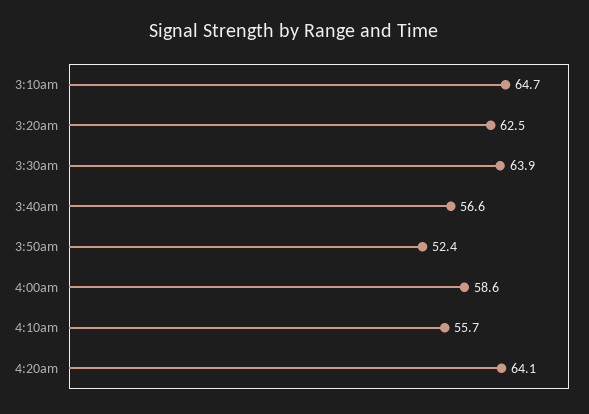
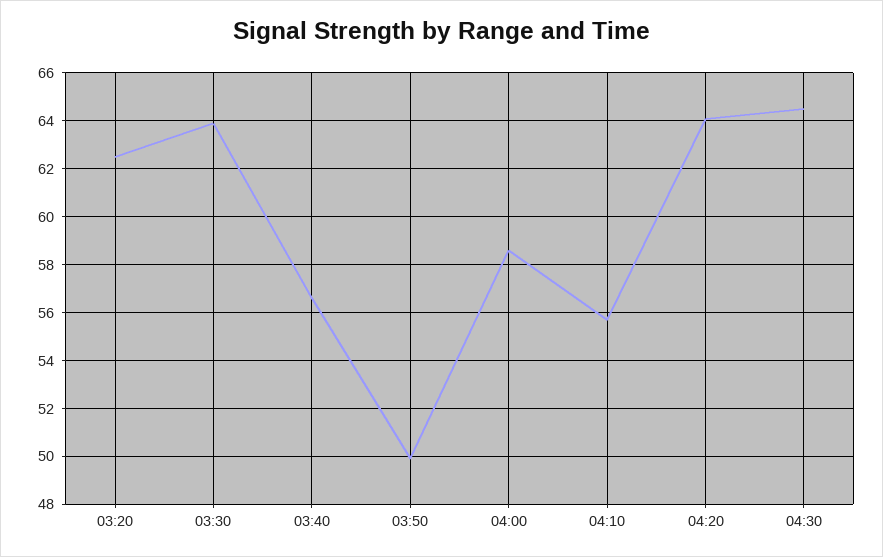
3:10am: 64.7 -> none
3:50am: 52.4 -> 50
04:30: none -> 64.5

